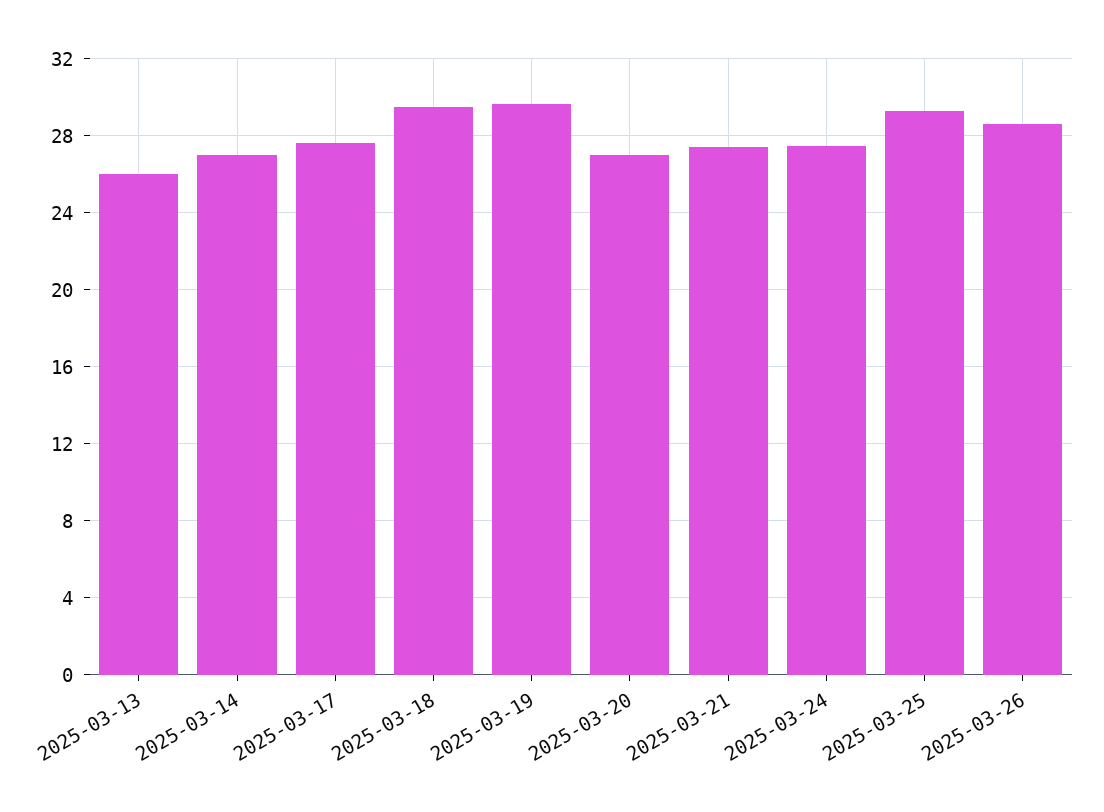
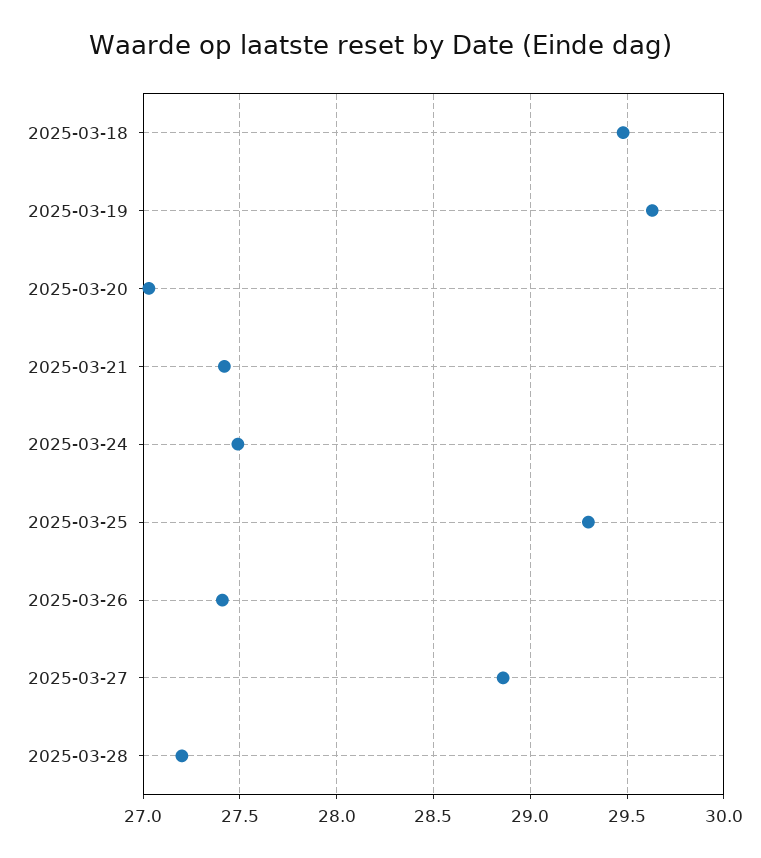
2025-03-13: 26 -> none
2025-03-14: 27 -> none
2025-03-17: 27.5 -> none
2025-03-26: 28.5 -> 27.4
2025-03-27: none -> 28.85
2025-03-28: none -> 27.2

